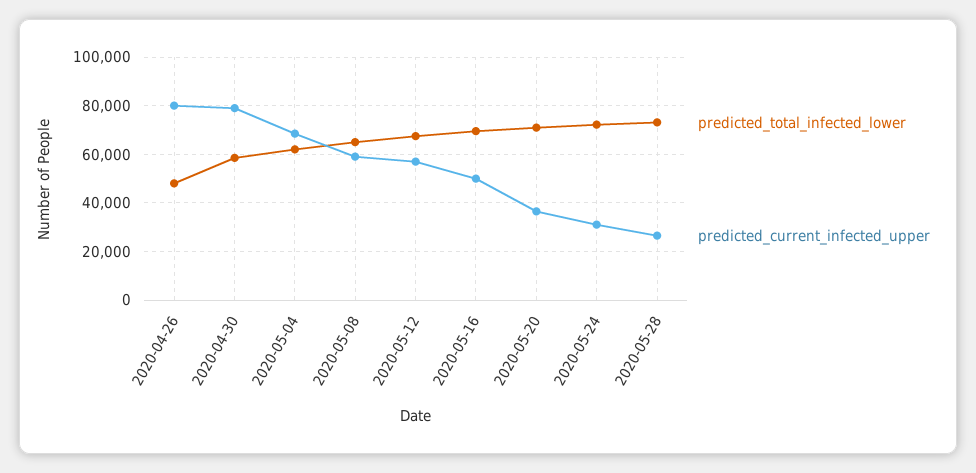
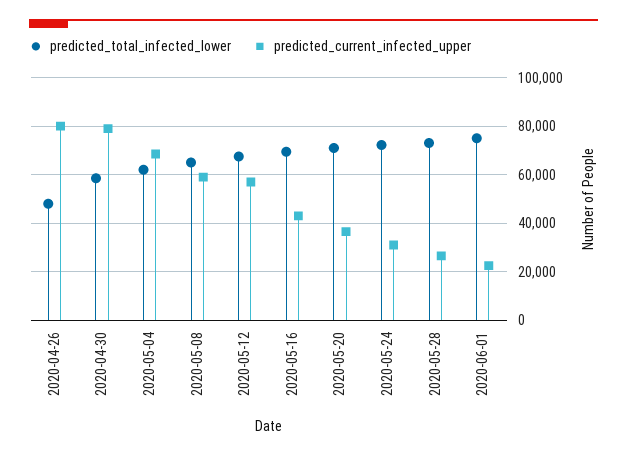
predicted_current_infected_upper, 2020-05-16: 50000 -> 42500
predicted_total_infected_lower, 2020-06-01: none -> 75000
predicted_current_infected_upper, 2020-06-01: none -> 22500

